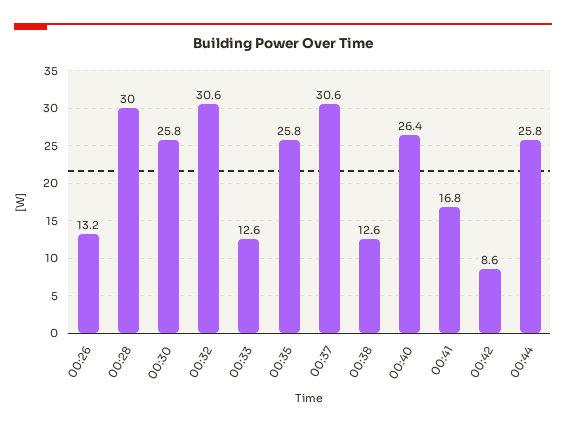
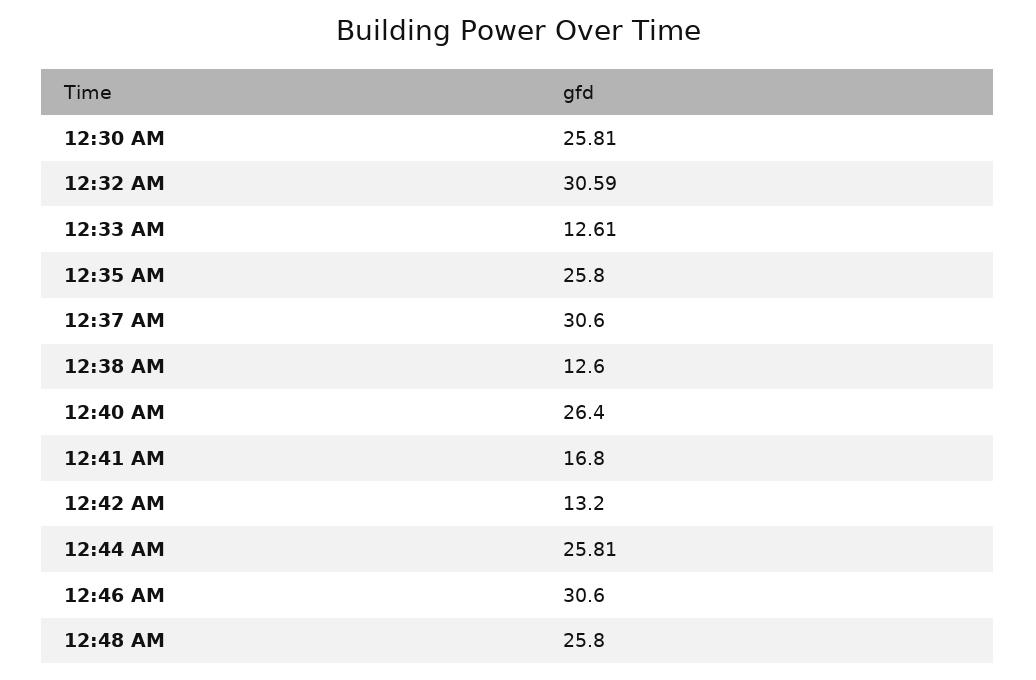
00:26: 13.2 -> none
00:28: 30 -> none
00:42: 8.6 -> 13.2
12:46 AM: none -> 30.6
12:48 AM: none -> 25.8

